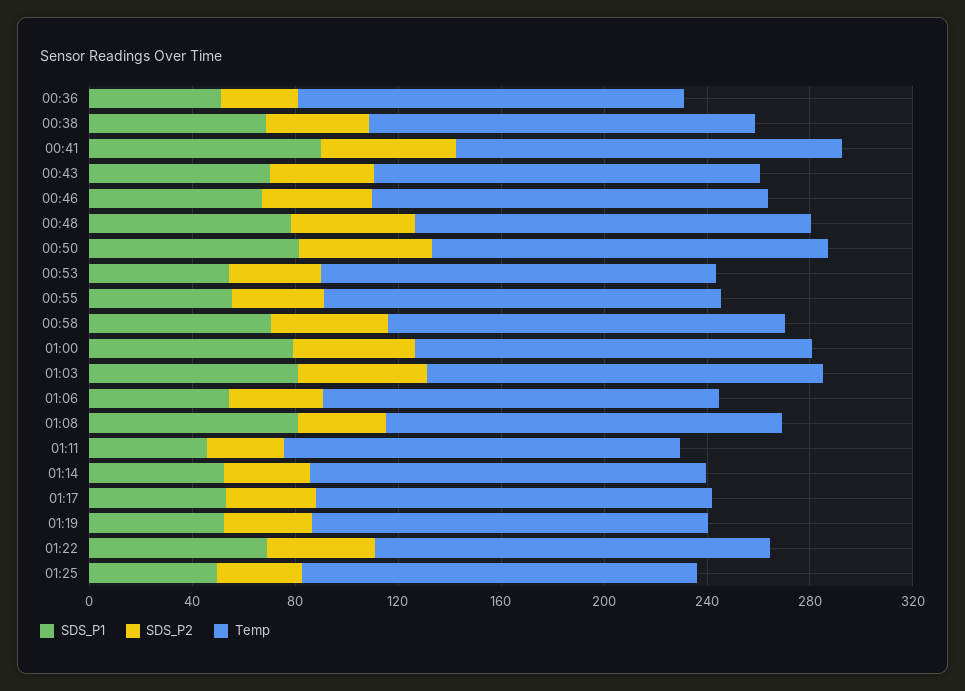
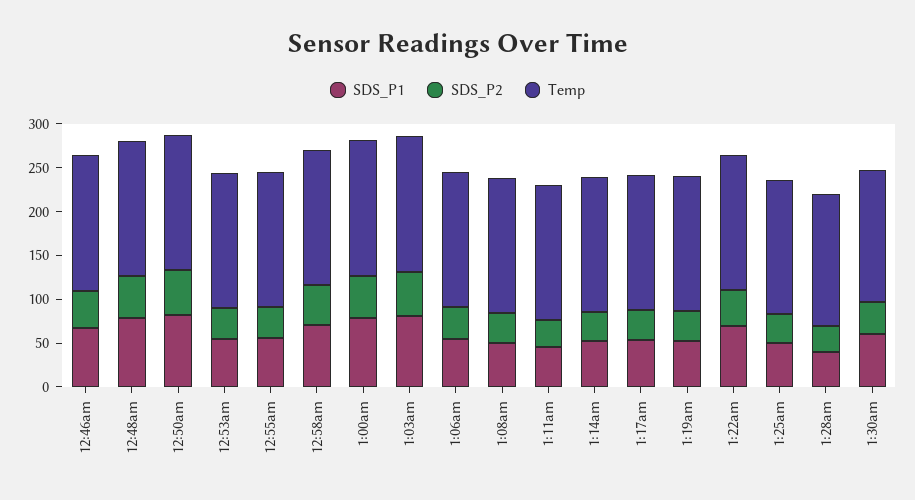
SDS_P1, 00:36: 50 -> none
SDS_P2, 00:36: 30 -> none
Temp, 00:36: 150 -> none
SDS_P1, 00:38: 70 -> none
SDS_P2, 00:38: 40 -> none
Temp, 00:38: 150 -> none
SDS_P1, 00:41: 90 -> none
SDS_P2, 00:41: 50 -> none
Temp, 00:41: 150 -> none
SDS_P1, 00:43: 70 -> none
SDS_P2, 00:43: 40 -> none
Temp, 00:43: 150 -> none
SDS_P1, 01:08: 80 -> 50
SDS_P1, 1:28am: none -> 40
SDS_P2, 1:28am: none -> 30
Temp, 1:28am: none -> 150
SDS_P1, 1:30am: none -> 60
SDS_P2, 1:30am: none -> 40
Temp, 1:30am: none -> 150

